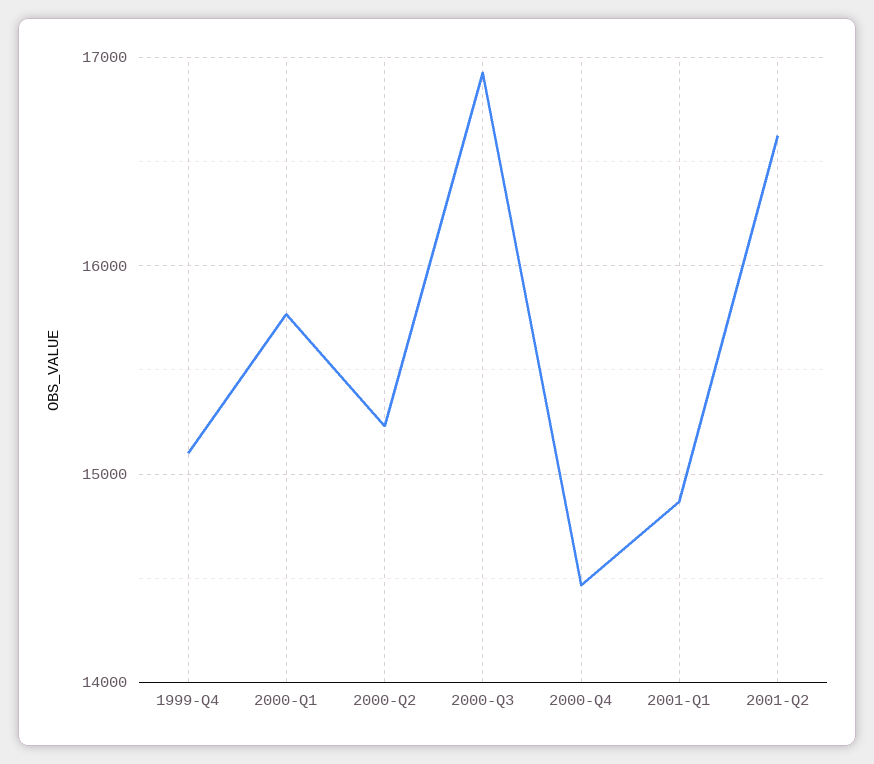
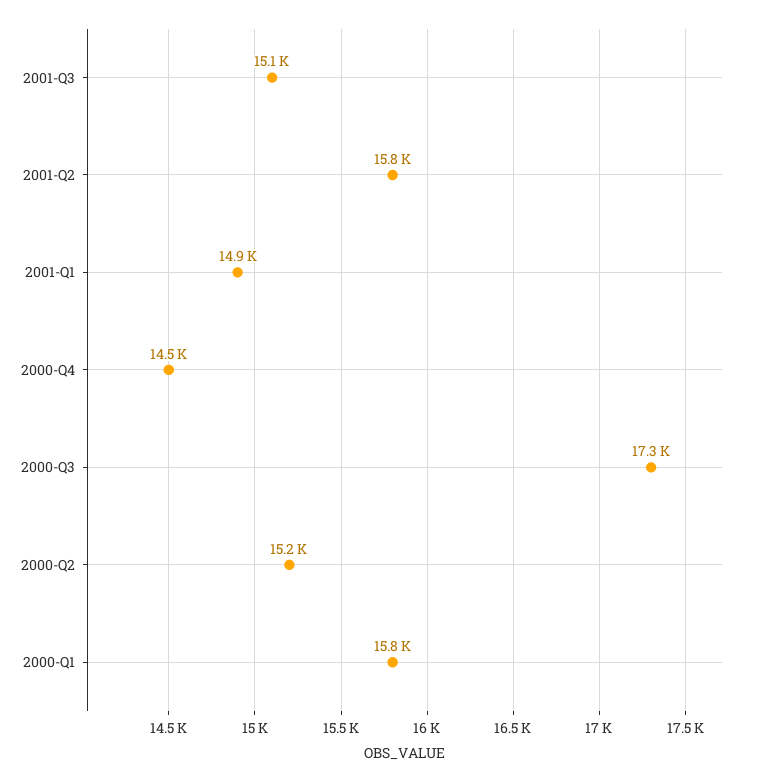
1999-Q4: 15100 -> none
2000-Q3: 16900 -> 17300
2001-Q2: 16600 -> 15800
2001-Q3: none -> 15100

